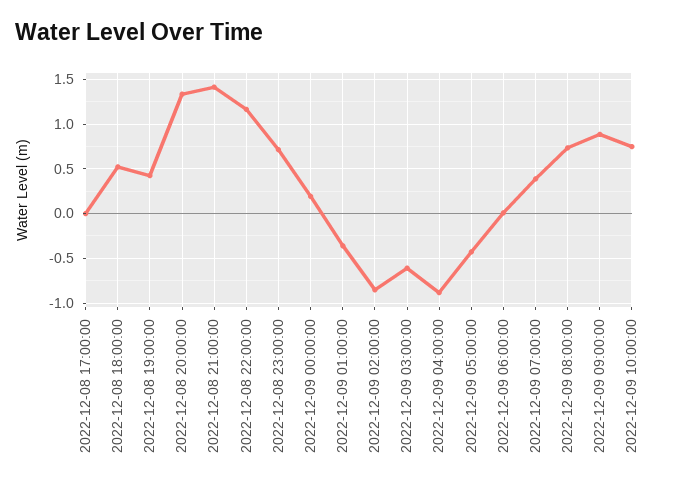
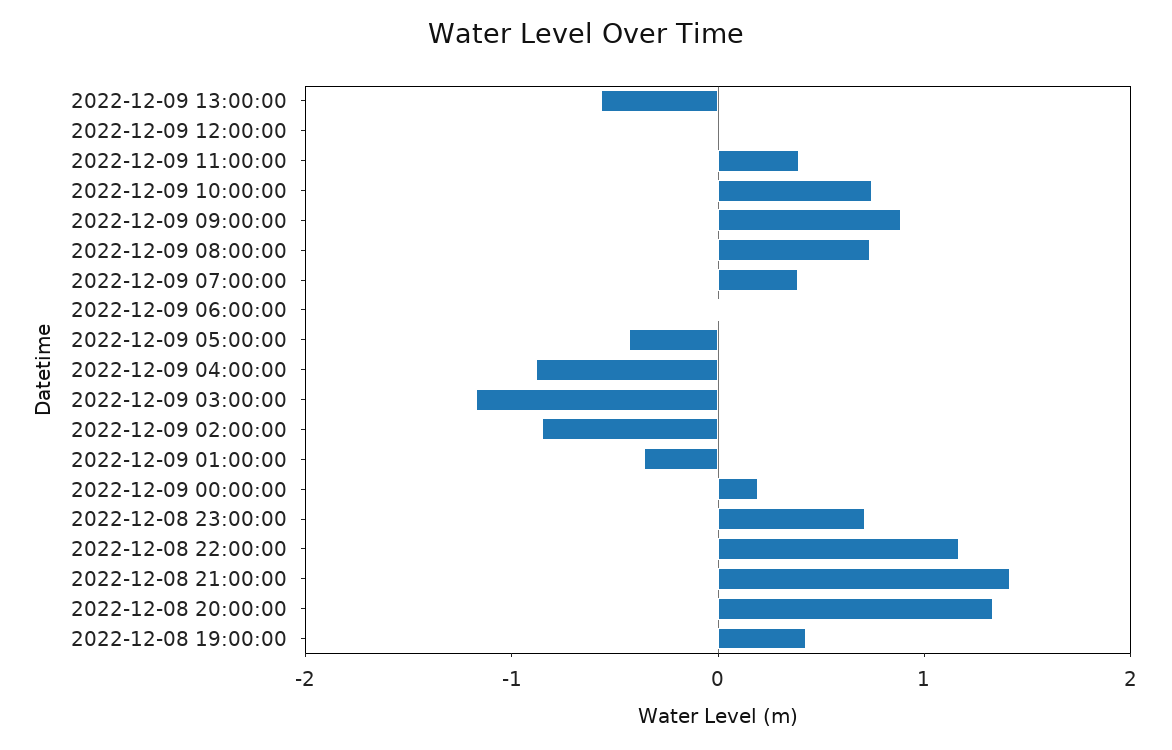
2022-12-08 17:00:00: 0 -> none
2022-12-08 18:00:00: 0.5 -> none
2022-12-09 03:00:00: -0.6 -> -1.2
2022-12-09 13:00:00: none -> -0.6
2022-12-09 12:00:00: none -> 0
2022-12-09 11:00:00: none -> 0.4

